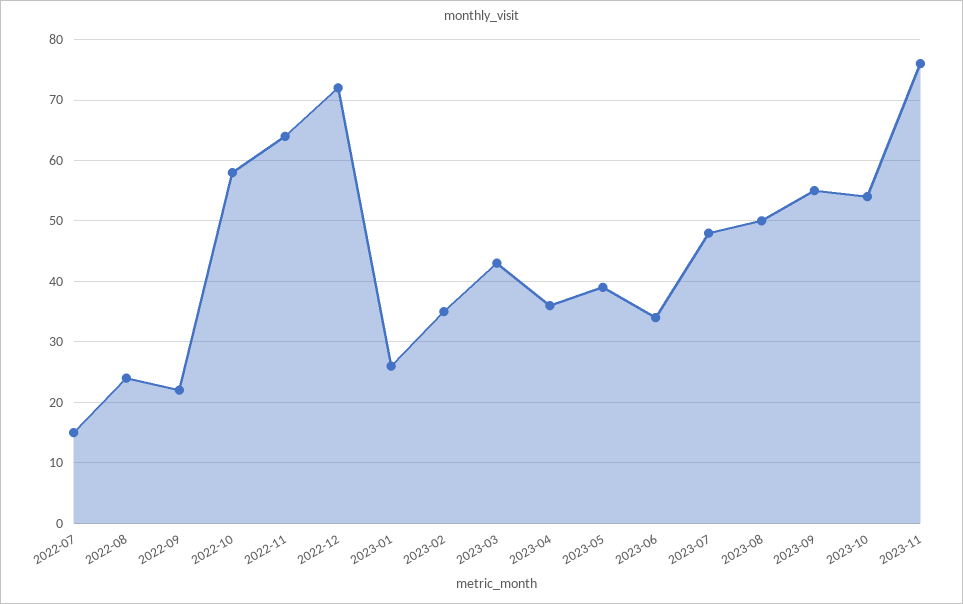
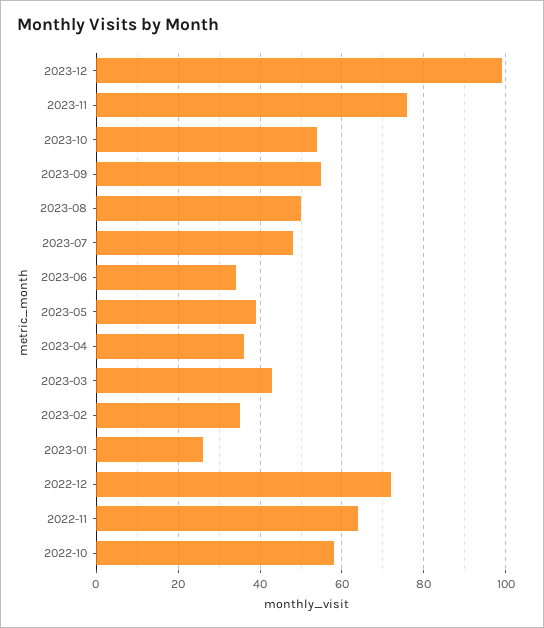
2022-07: 15 -> none
2022-08: 24 -> none
2022-09: 22 -> none
2023-12: none -> 100

